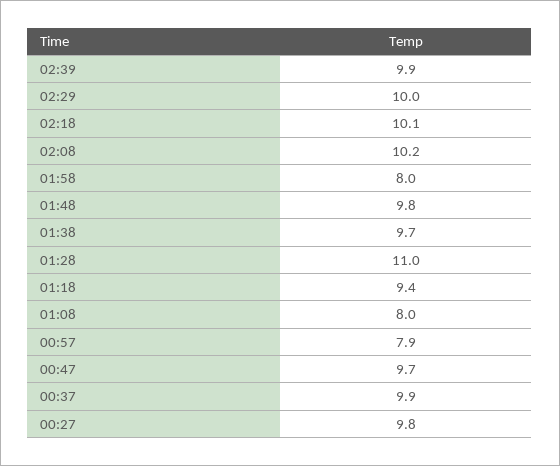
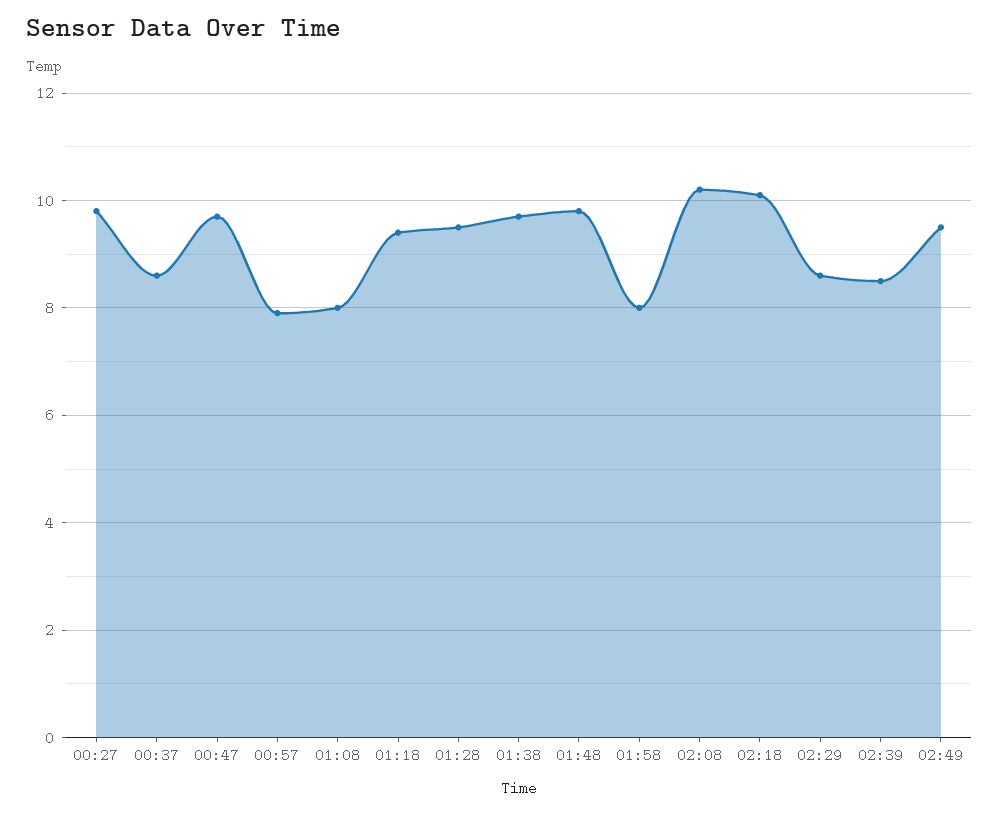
02:39: 9.9 -> 8.5
02:29: 10 -> 8.5
01:28: 11 -> 9.5
00:37: 9.9 -> 8.5
02:49: none -> 9.5

